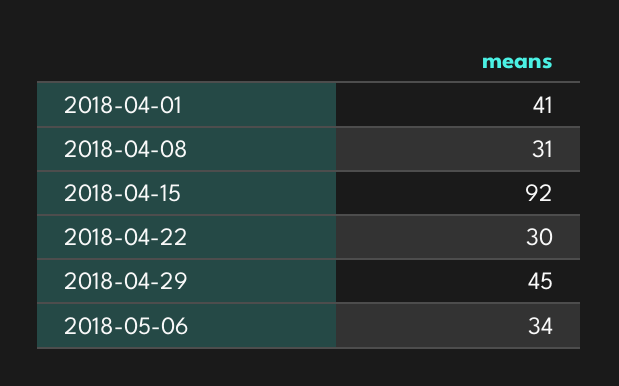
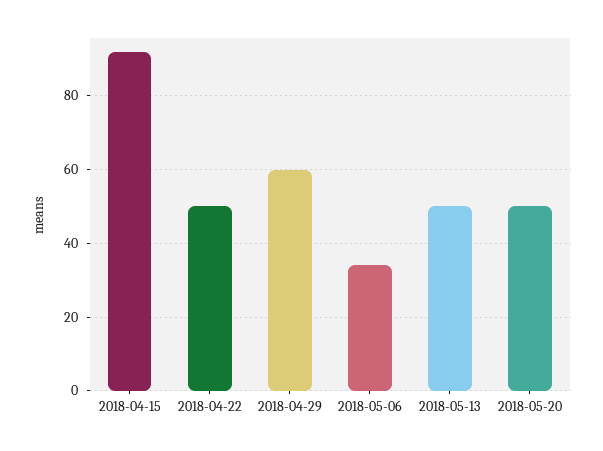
2018-04-01: 41 -> none
2018-04-08: 31 -> none
2018-04-22: 30 -> 50
2018-04-29: 45 -> 60
2018-05-13: none -> 50
2018-05-20: none -> 50

